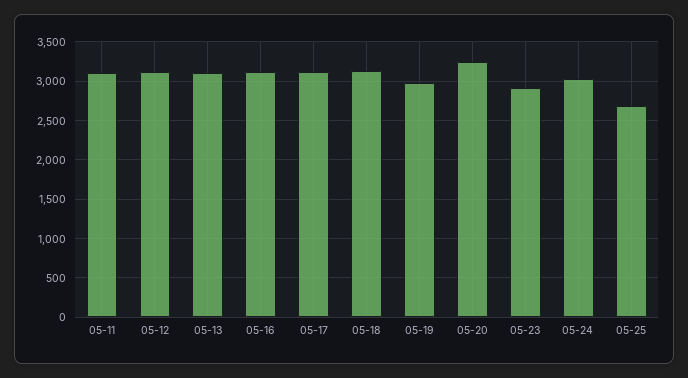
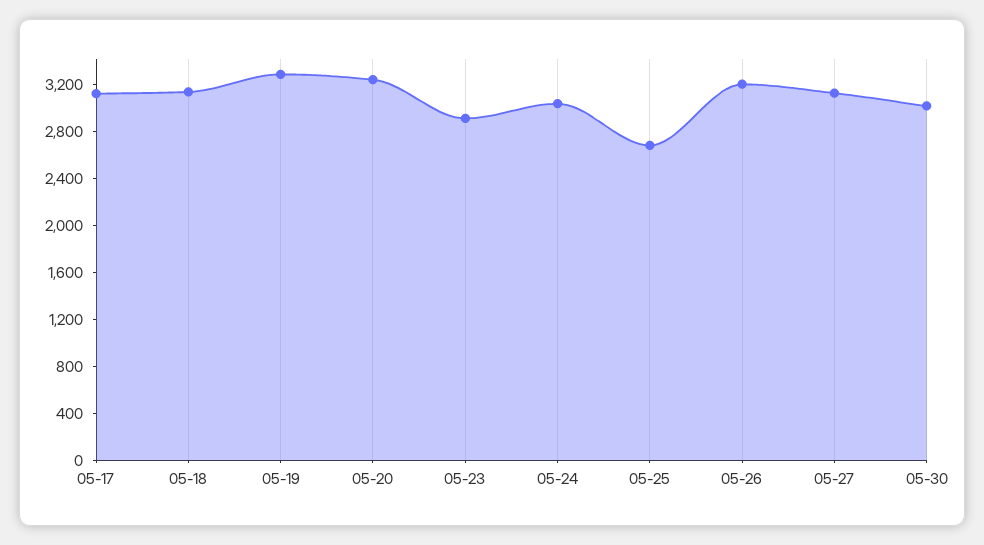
05-11: 3100 -> none
05-12: 3100 -> none
05-13: 3100 -> none
05-16: 3100 -> none
05-19: 3000 -> 3300
05-26: none -> 3200
05-27: none -> 3100
05-30: none -> 3000

